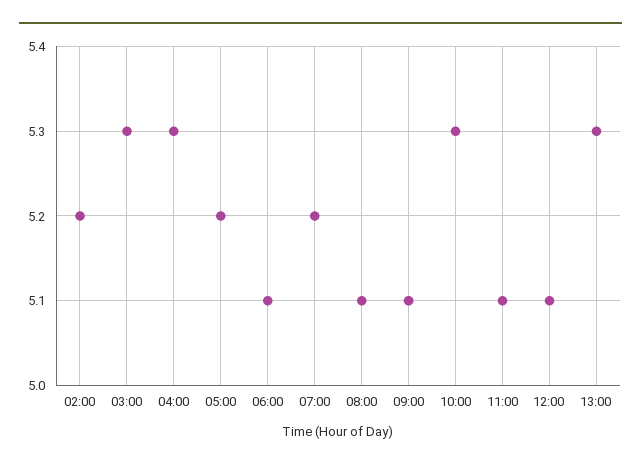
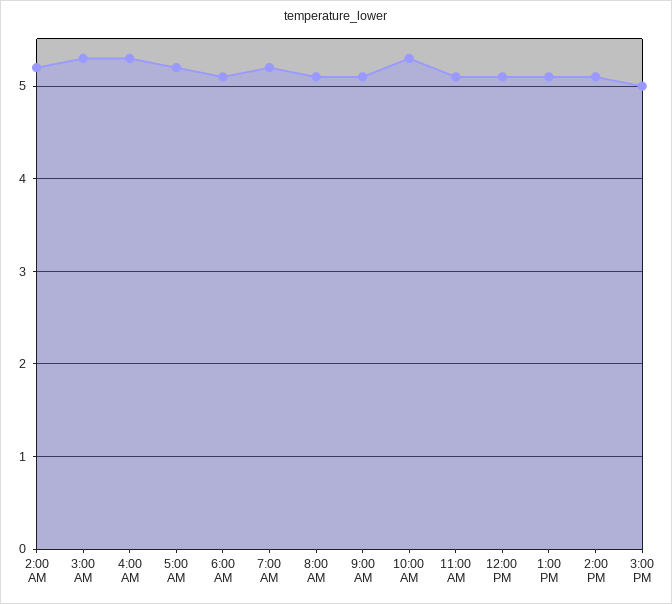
13:00: 5.3 -> 5.1
2:00 PM: none -> 5.1
3:00 PM: none -> 5

